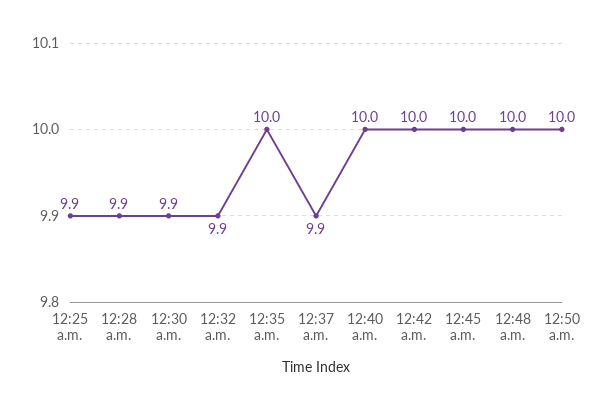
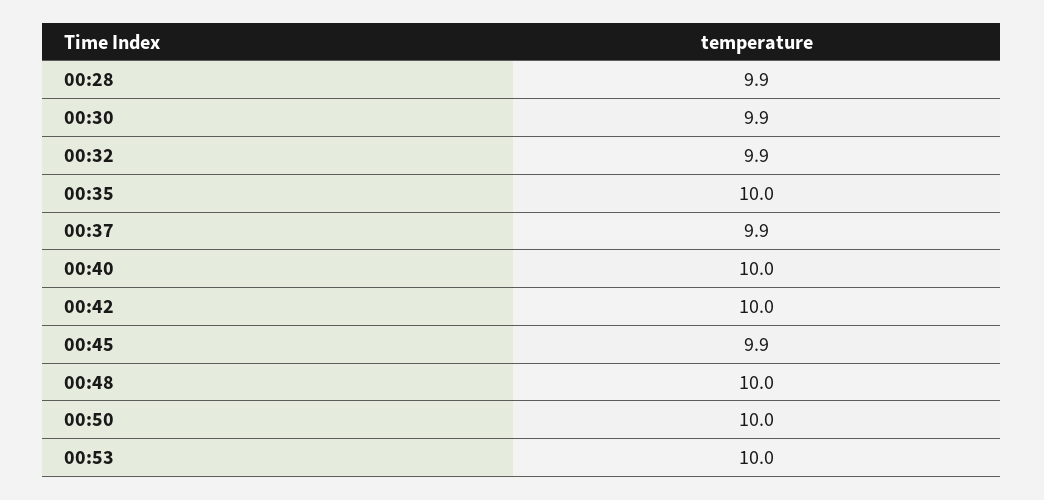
12:25 a.m.: 9.9 -> none
12:45 a.m.: 10 -> 9.9
00:53: none -> 10

